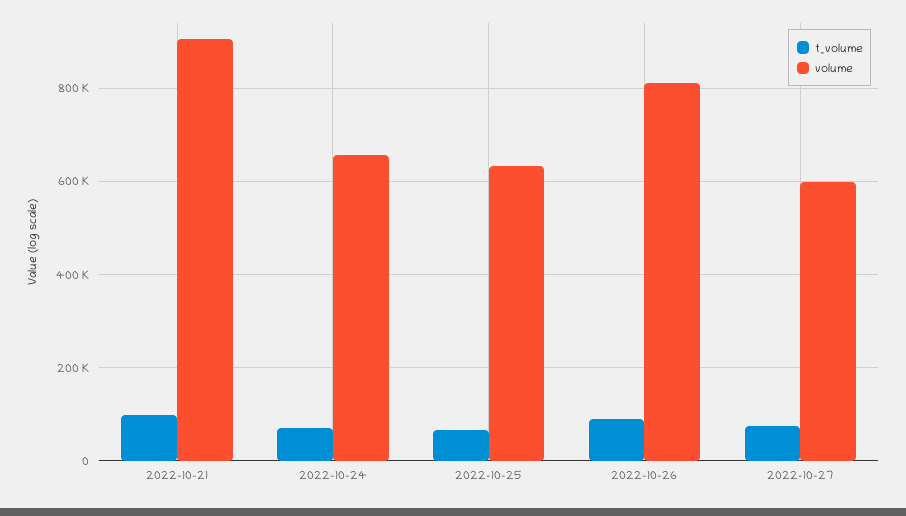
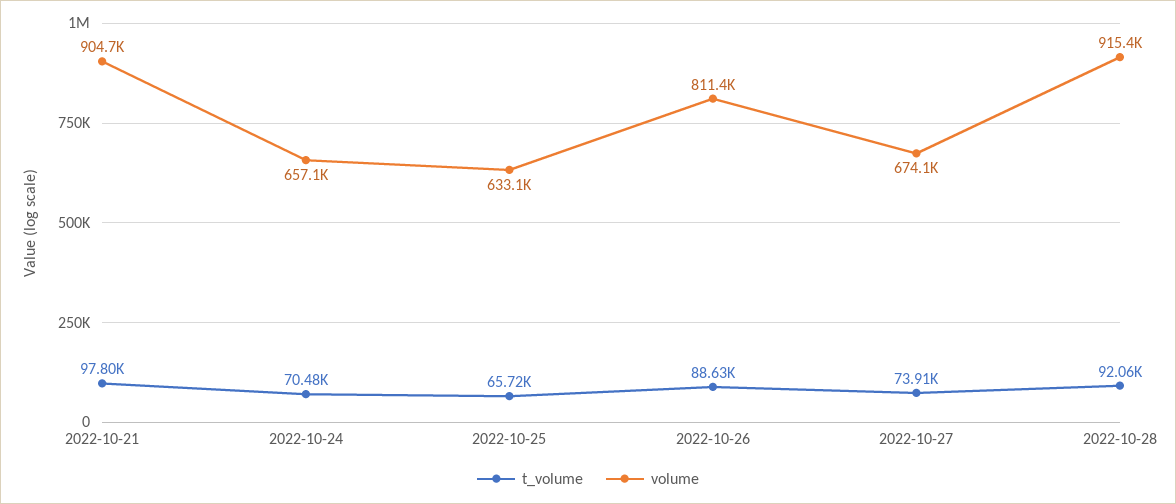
volume, 2022-10-27: 600000 -> 674100
t_volume, 2022-10-28: none -> 92060
volume, 2022-10-28: none -> 915400

